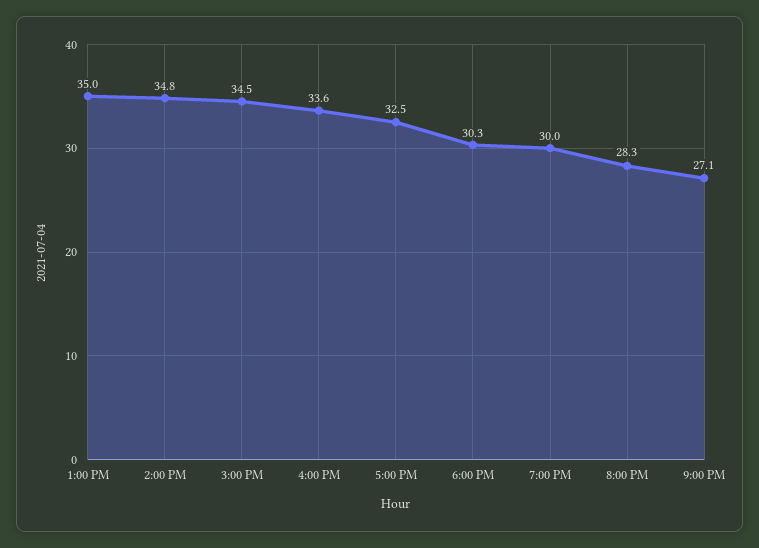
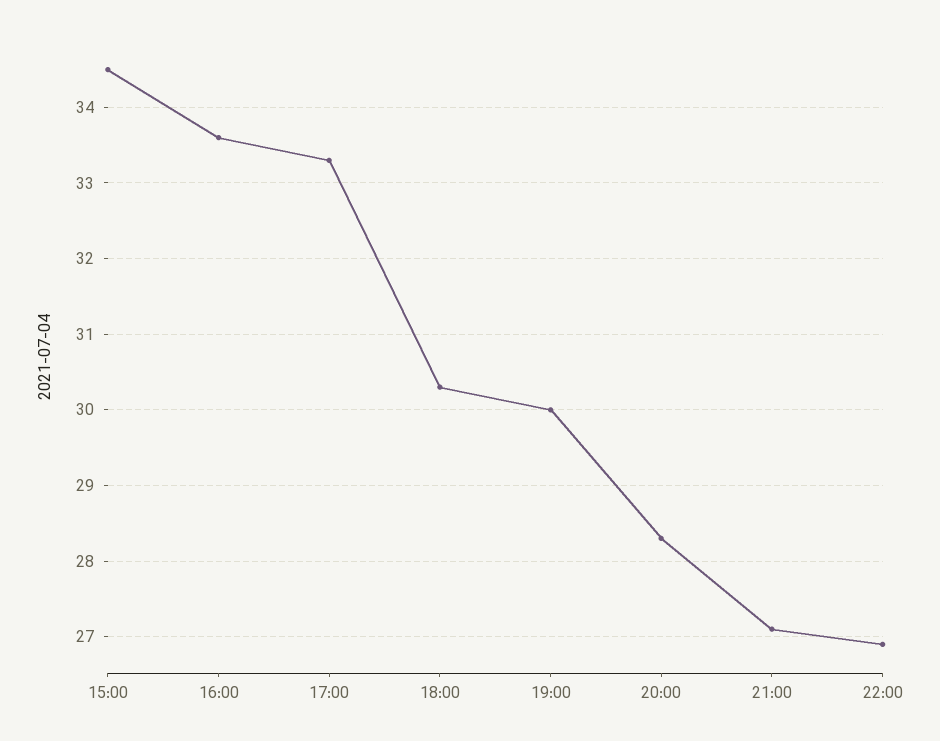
1:00 PM: 35 -> none
2:00 PM: 34.8 -> none
5:00 PM: 32.5 -> 33.3
22:00: none -> 26.9

